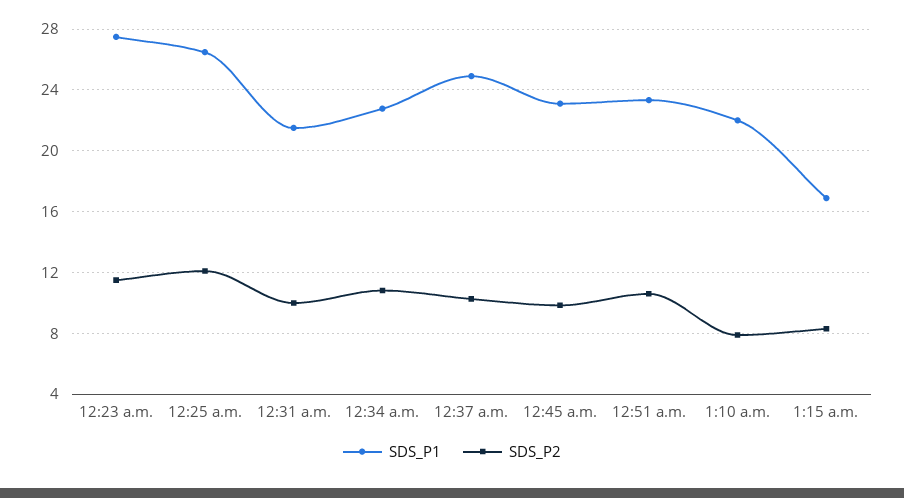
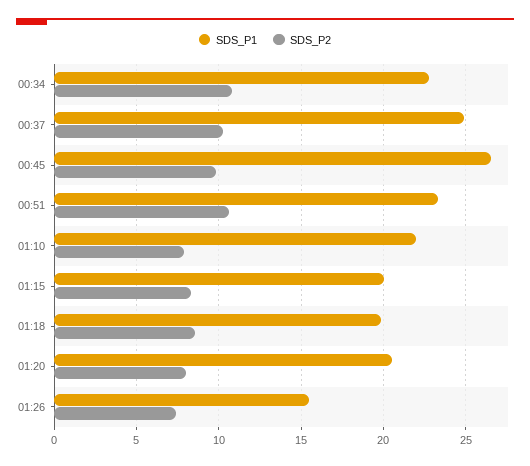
SDS_P1, 12:23 a.m.: 27.5 -> none
SDS_P2, 12:23 a.m.: 11.5 -> none
SDS_P1, 12:25 a.m.: 26.5 -> none
SDS_P2, 12:25 a.m.: 12 -> none
SDS_P1, 12:31 a.m.: 21.5 -> none
SDS_P2, 12:31 a.m.: 10 -> none
SDS_P1, 12:45 a.m.: 23 -> 26.5
SDS_P1, 1:15 a.m.: 17 -> 20
SDS_P1, 01:18: none -> 20
SDS_P2, 01:18: none -> 8.5
SDS_P1, 01:20: none -> 20.5
SDS_P2, 01:20: none -> 8
SDS_P1, 01:26: none -> 15.5
SDS_P2, 01:26: none -> 7.5

